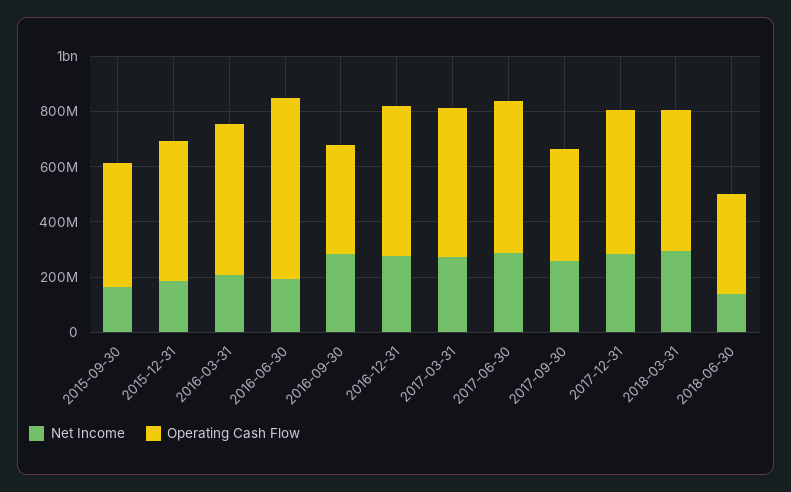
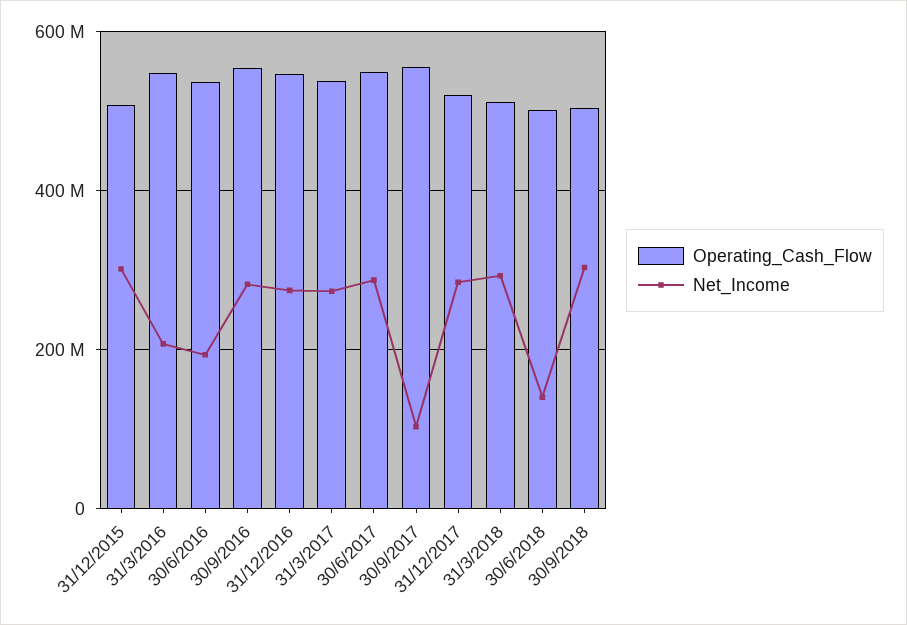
Net Income, 2015-09-30: 150000000 -> none
Operating Cash Flow, 2015-09-30: 450000000 -> none
Net Income, 2015-12-31: 200000000 -> 300000000
Operating Cash Flow, 2016-06-30: 650000000 -> 540000000
Operating Cash Flow, 2016-09-30: 400000000 -> 560000000
Net Income, 2017-09-30: 250000000 -> 100000000
Operating Cash Flow, 2017-09-30: 400000000 -> 560000000
Operating Cash Flow, 2018-06-30: 350000000 -> 500000000
Operating Cash Flow, 30/9/2018: none -> 500000000
Net Income, 30/9/2018: none -> 300000000

